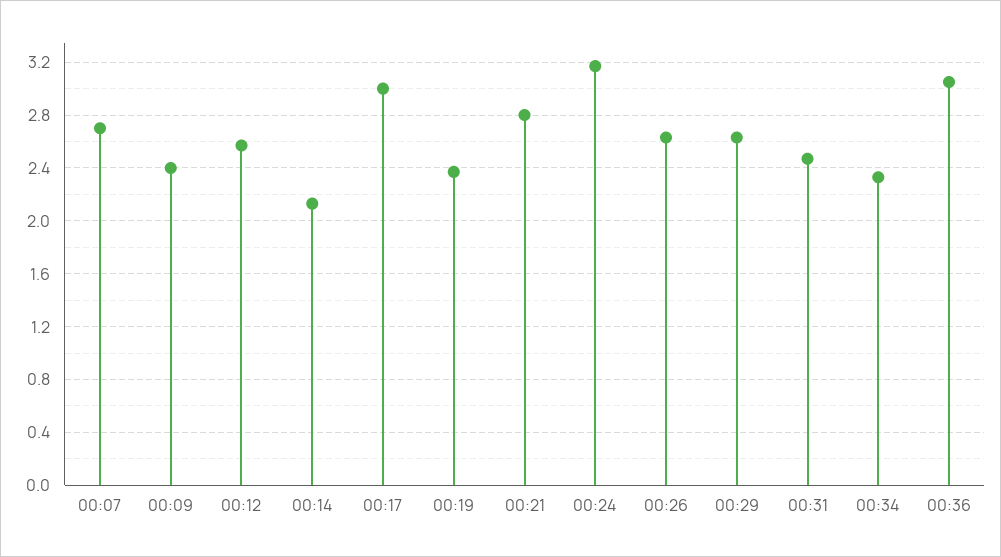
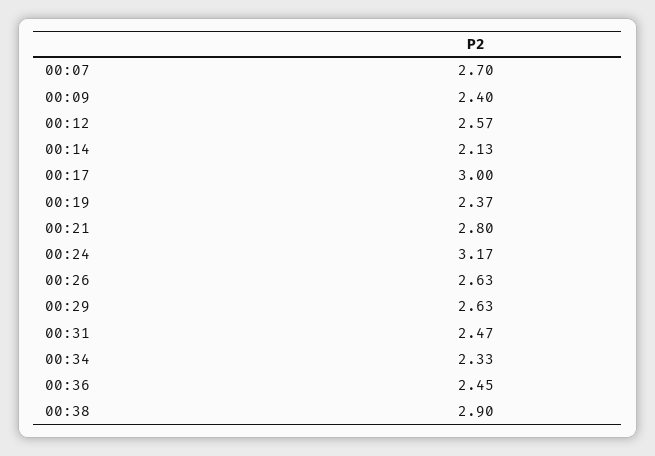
00:36: 3.05 -> 2.45
00:38: none -> 2.9

